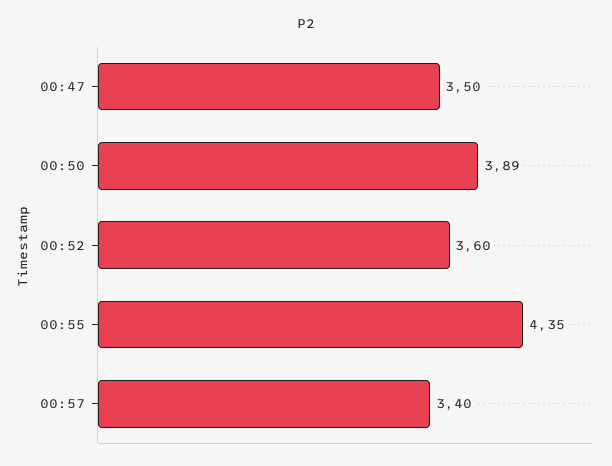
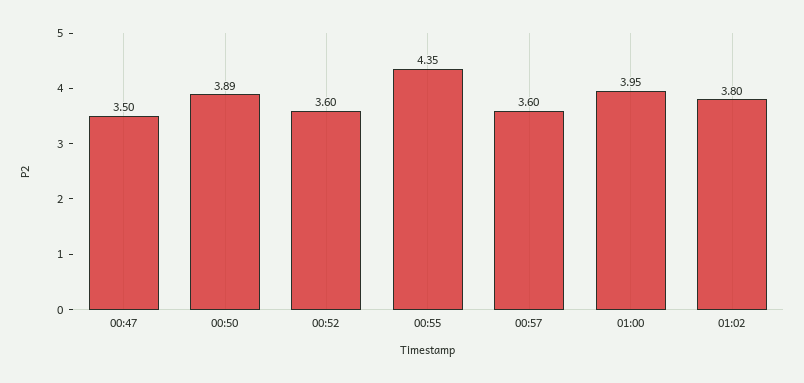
00:57: 3.4 -> 3.6
01:00: none -> 3.95
01:02: none -> 3.8

